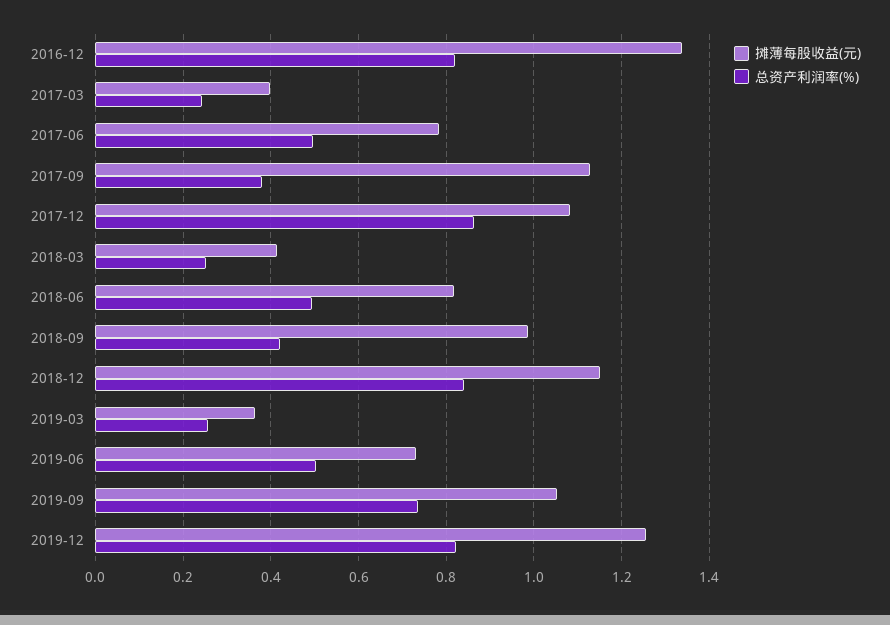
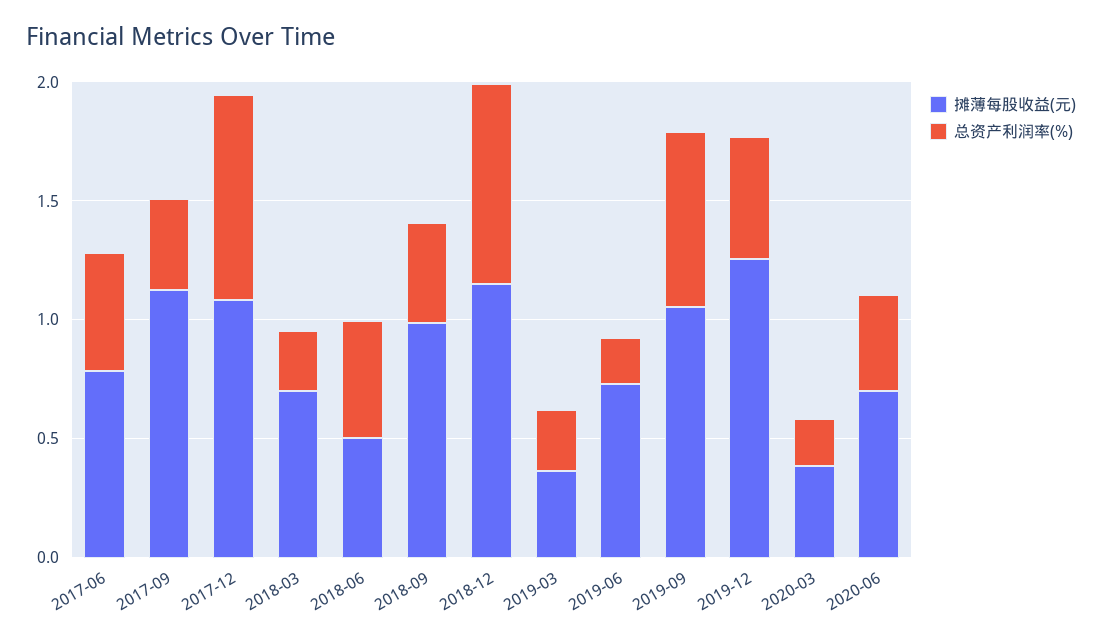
摊薄每股收益(元), 2016-12: 1.34 -> none
总资产利润率(%), 2016-12: 0.82 -> none
摊薄每股收益(元), 2017-03: 0.4 -> none
总资产利润率(%), 2017-03: 0.24 -> none
摊薄每股收益(元), 2018-03: 0.42 -> 0.7
摊薄每股收益(元), 2018-06: 0.82 -> 0.5
总资产利润率(%), 2019-06: 0.5 -> 0.2
总资产利润率(%), 2019-12: 0.82 -> 0.5
摊薄每股收益(元), 2020-03: none -> 0.4
总资产利润率(%), 2020-03: none -> 0.2
摊薄每股收益(元), 2020-06: none -> 0.7
总资产利润率(%), 2020-06: none -> 0.4

